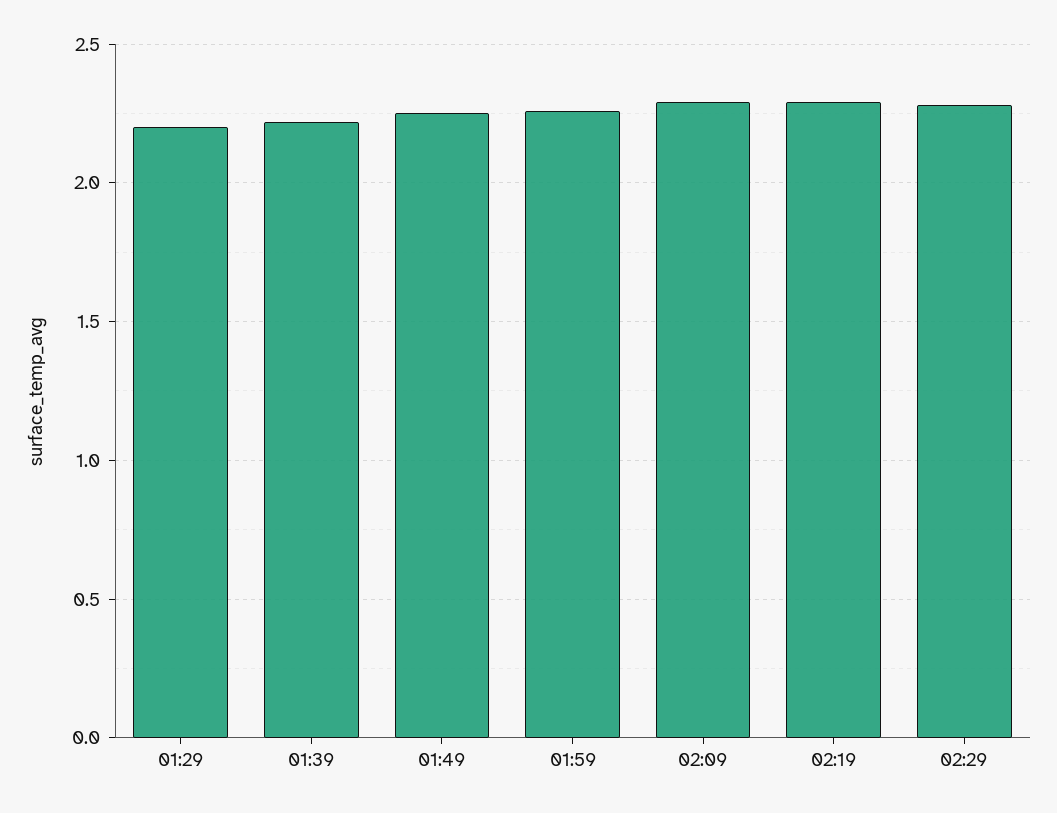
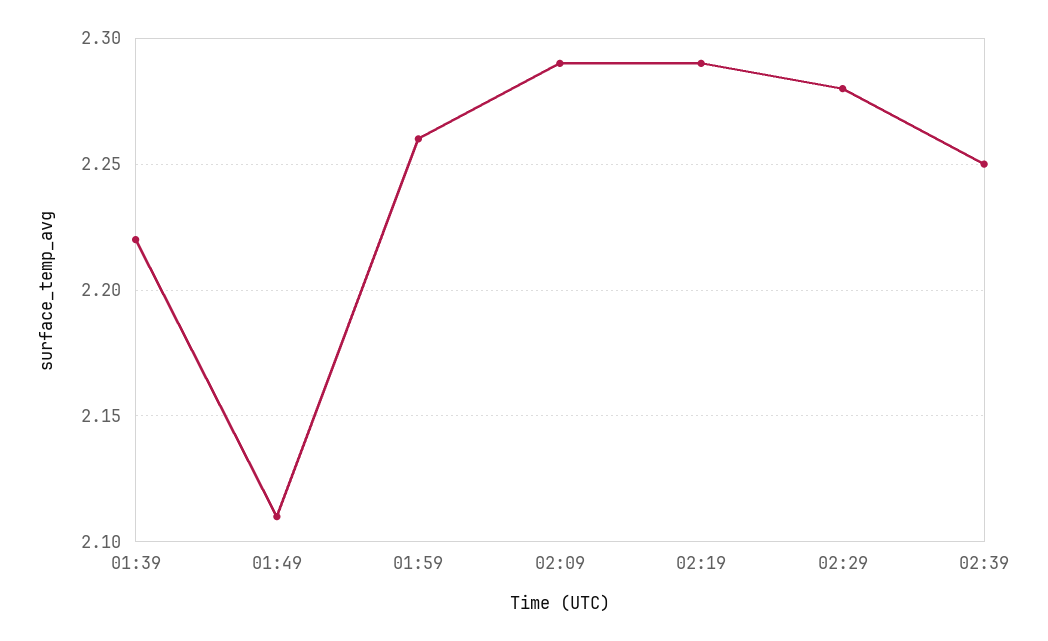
01:29: 2.2 -> none
01:49: 2.25 -> 2.11
02:39: none -> 2.25

